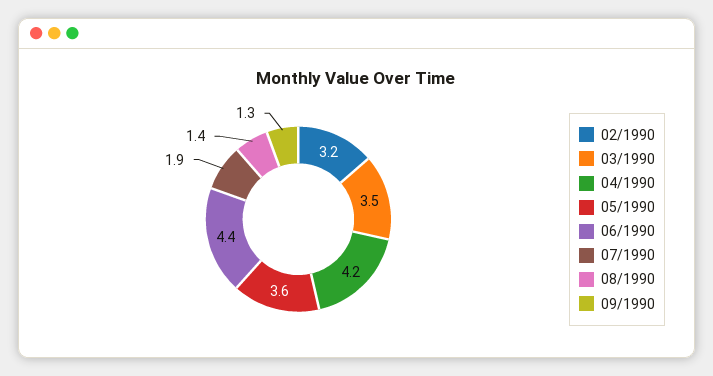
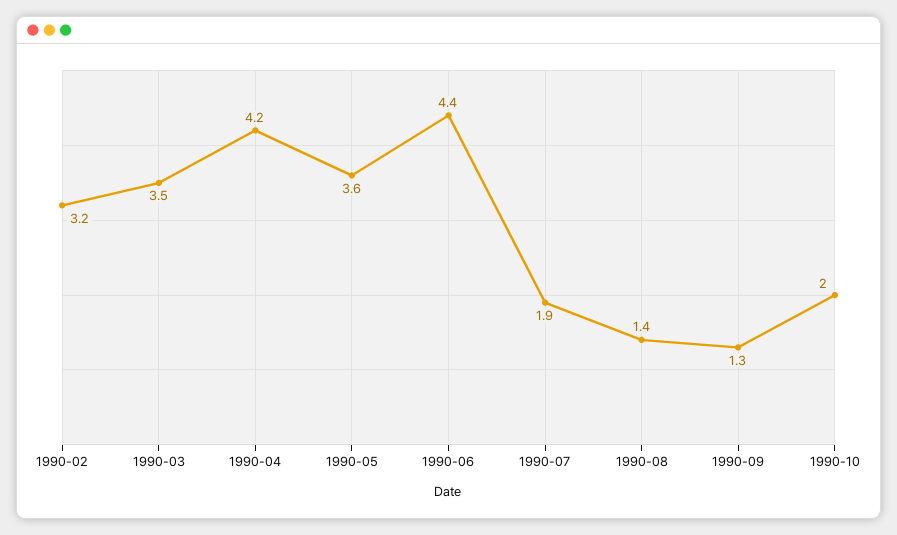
1990-10: none -> 2

